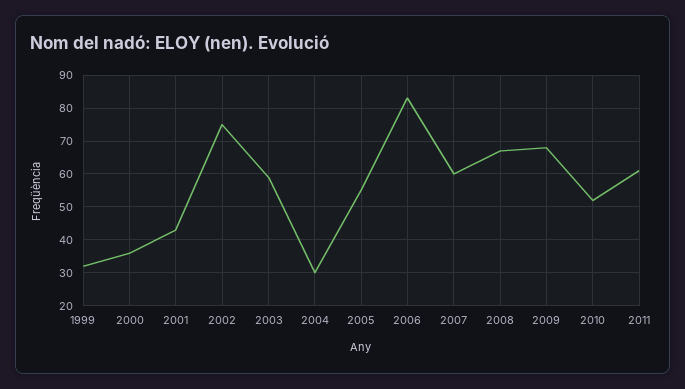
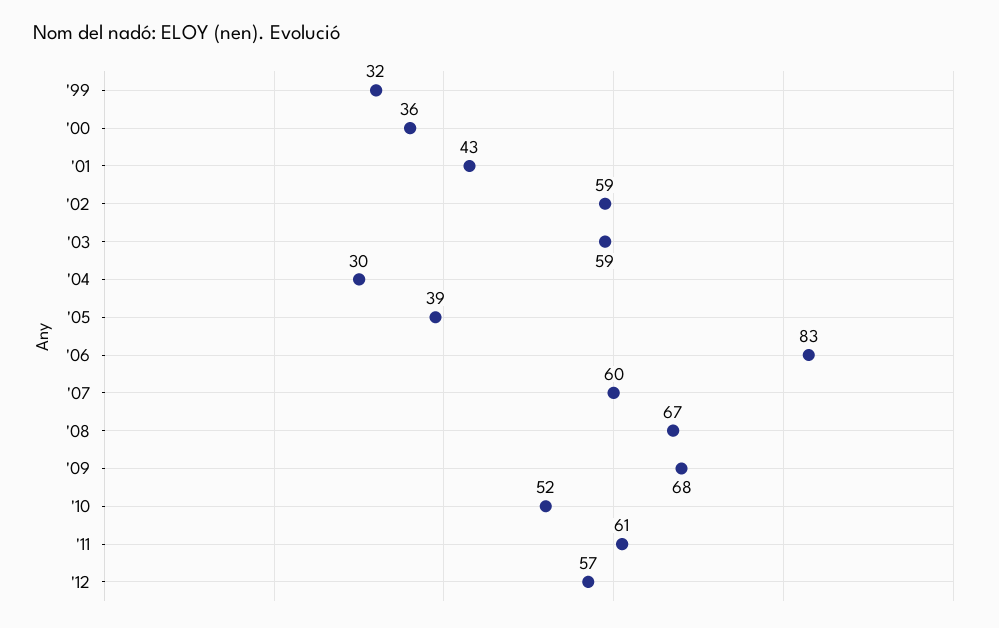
2002: 75 -> 59
2005: 55 -> 39
'12: none -> 57

